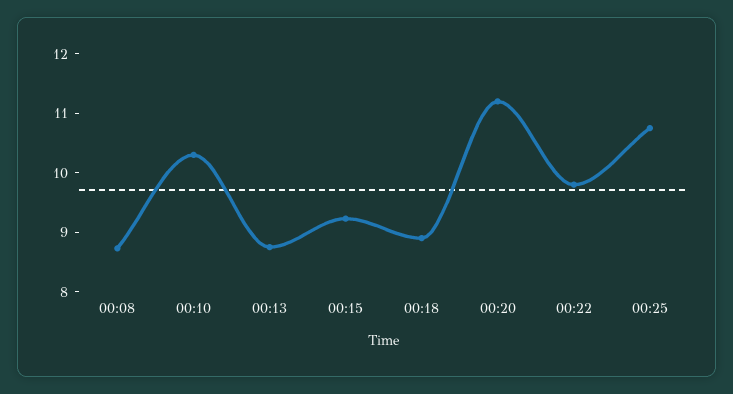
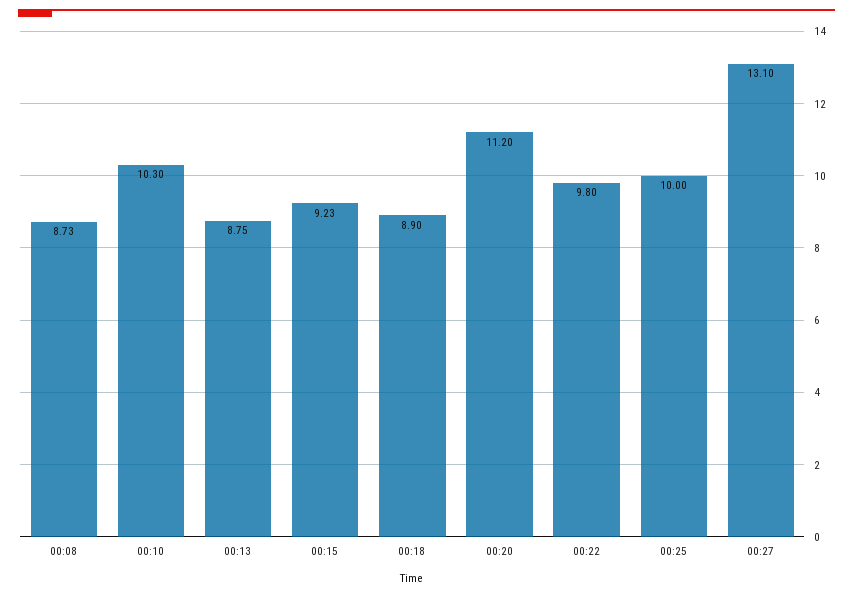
00:25: 10.8 -> 10
00:27: none -> 13.1

